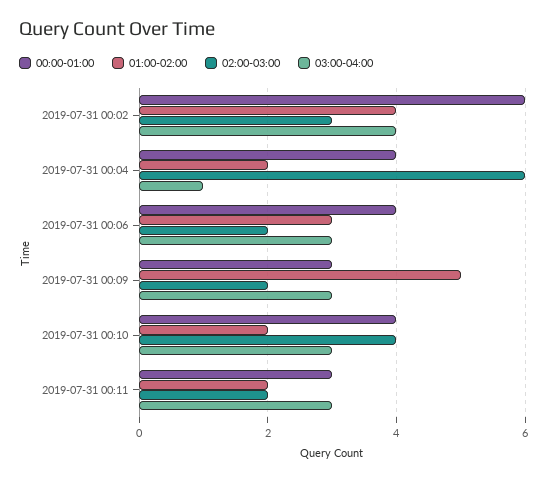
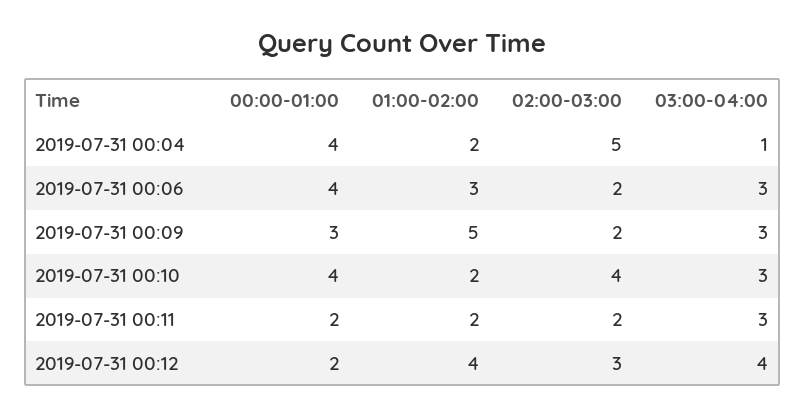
00:00-01:00, 2019-07-31 00:02: 6 -> none
01:00-02:00, 2019-07-31 00:02: 4 -> none
02:00-03:00, 2019-07-31 00:02: 3 -> none
03:00-04:00, 2019-07-31 00:02: 4 -> none
02:00-03:00, 2019-07-31 00:04: 6 -> 5
00:00-01:00, 2019-07-31 00:11: 3 -> 2
00:00-01:00, 2019-07-31 00:12: none -> 2
01:00-02:00, 2019-07-31 00:12: none -> 4
02:00-03:00, 2019-07-31 00:12: none -> 3
03:00-04:00, 2019-07-31 00:12: none -> 4

